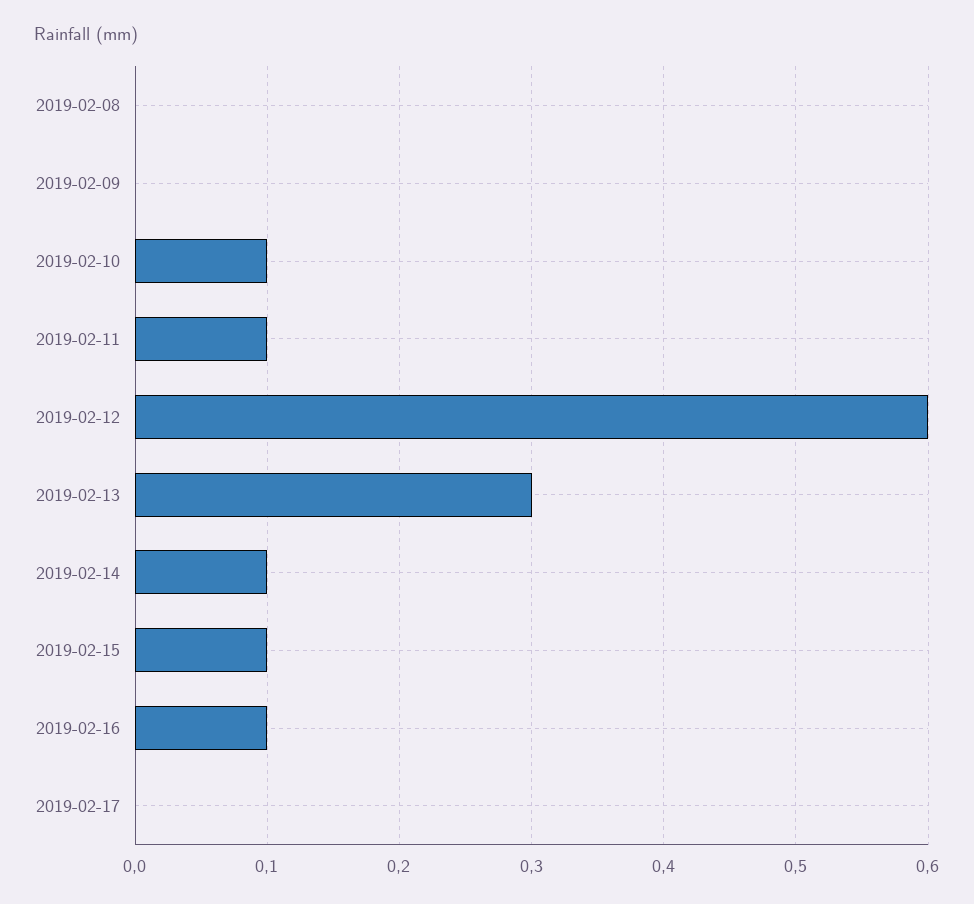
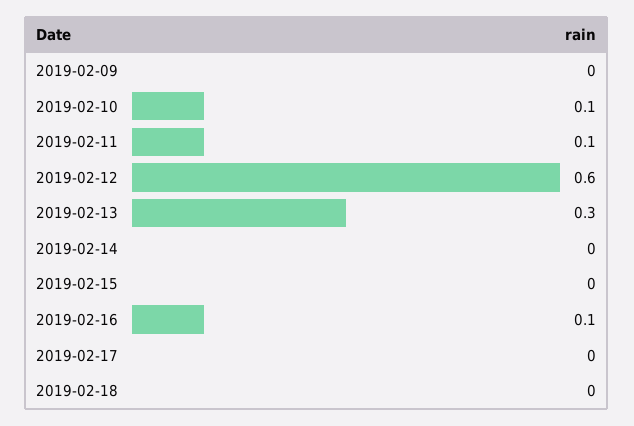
2019-02-08: 0 -> none
2019-02-14: 0.1 -> 0
2019-02-15: 0.1 -> 0
2019-02-18: none -> 0

